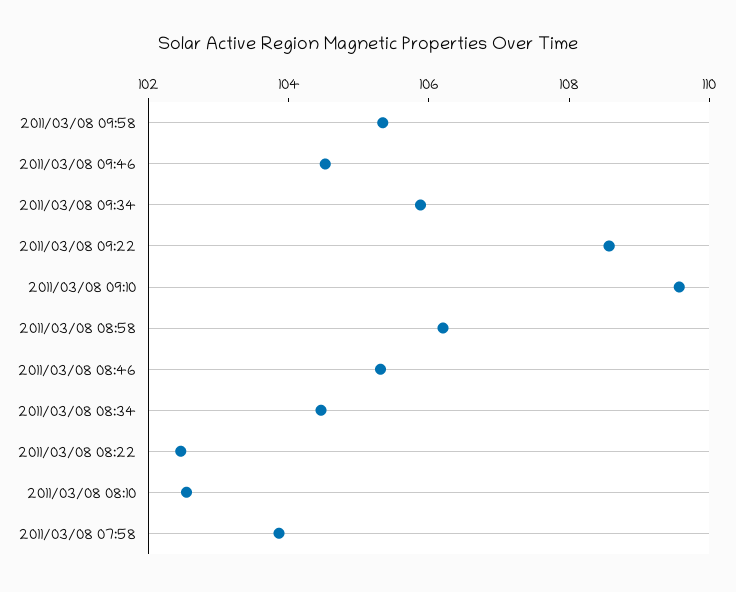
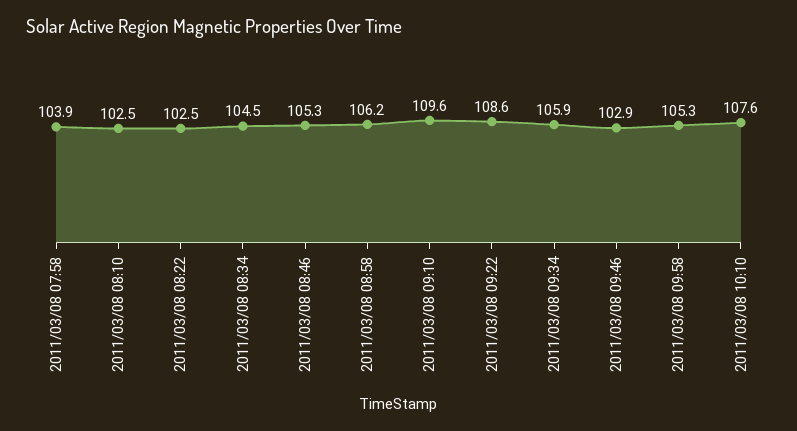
2011/03/08 09:46: 104.5 -> 102.9
2011/03/08 10:10: none -> 107.6

